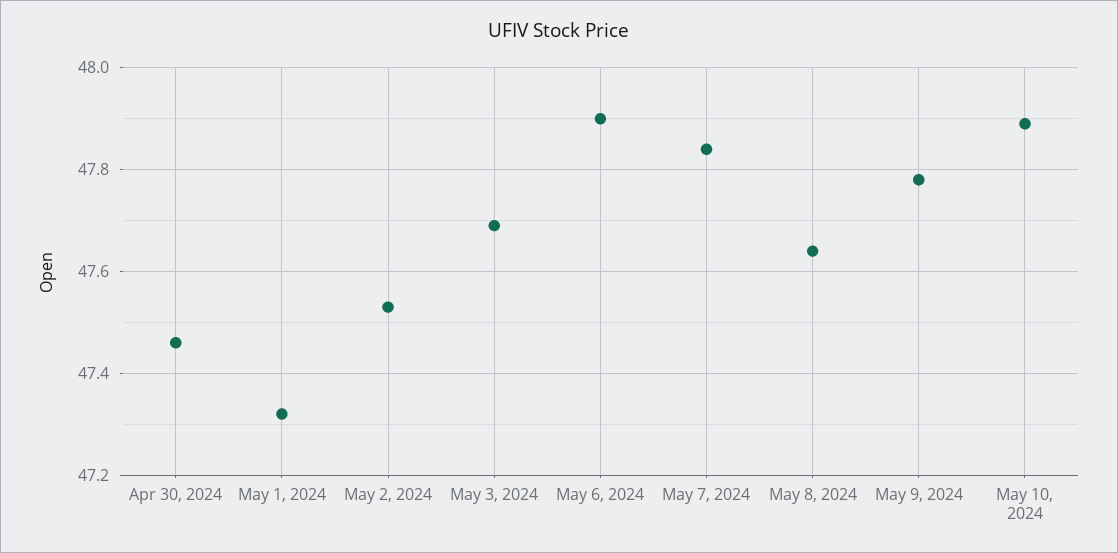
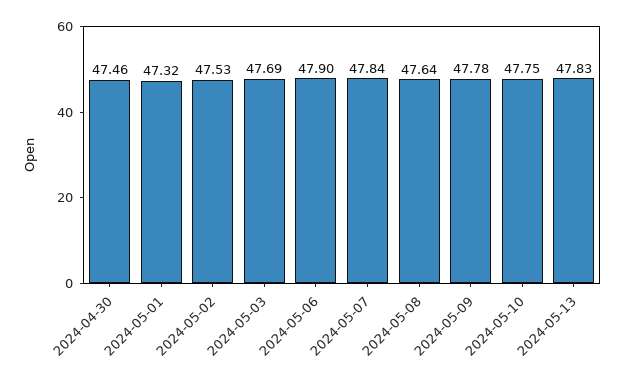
May 10, 2024: 47.9 -> 47.75
2024-05-13: none -> 47.83

